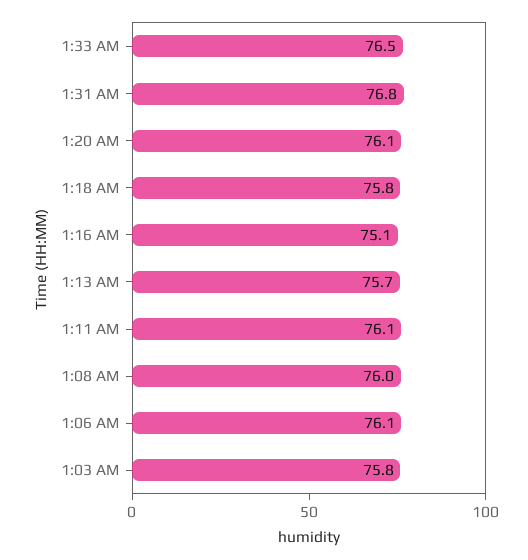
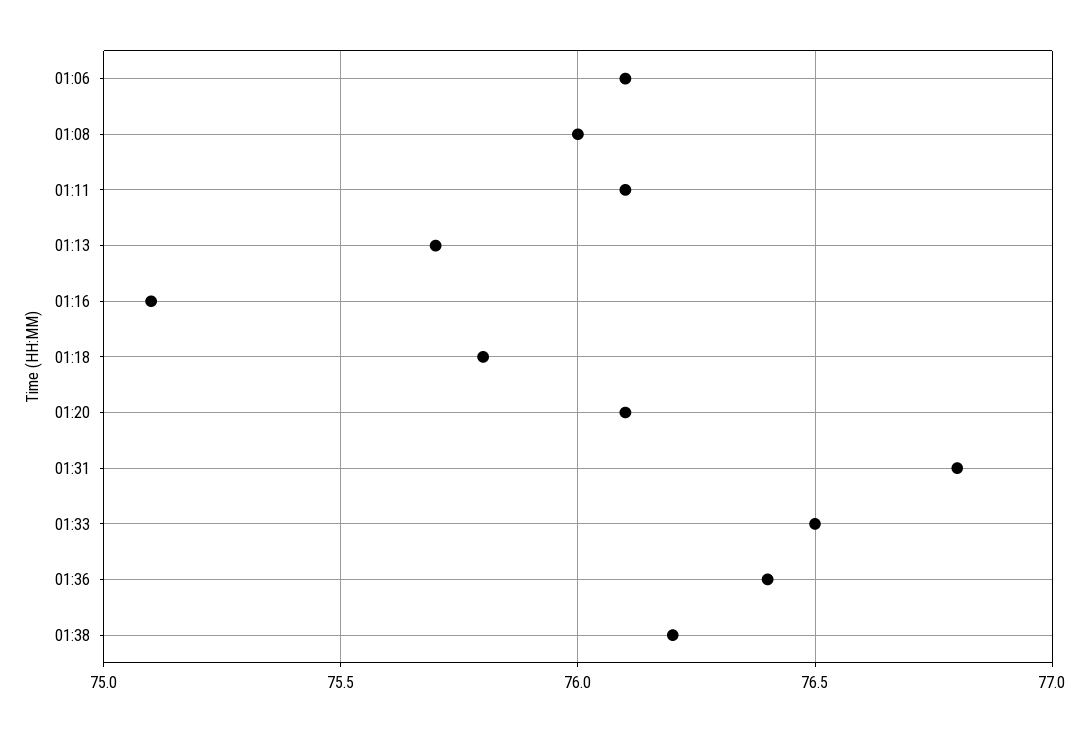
1:03 AM: 75.8 -> none
01:36: none -> 76.4
01:38: none -> 76.2

